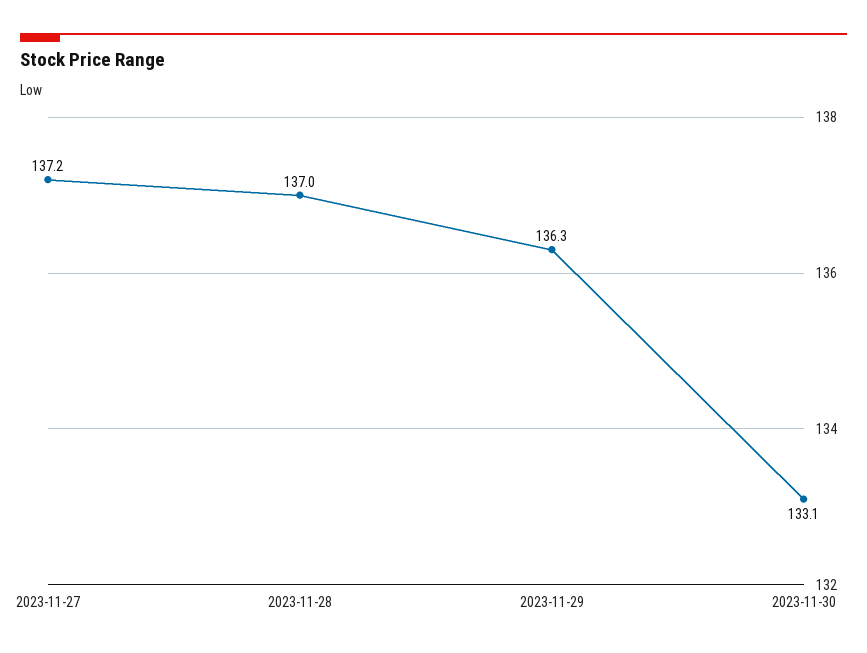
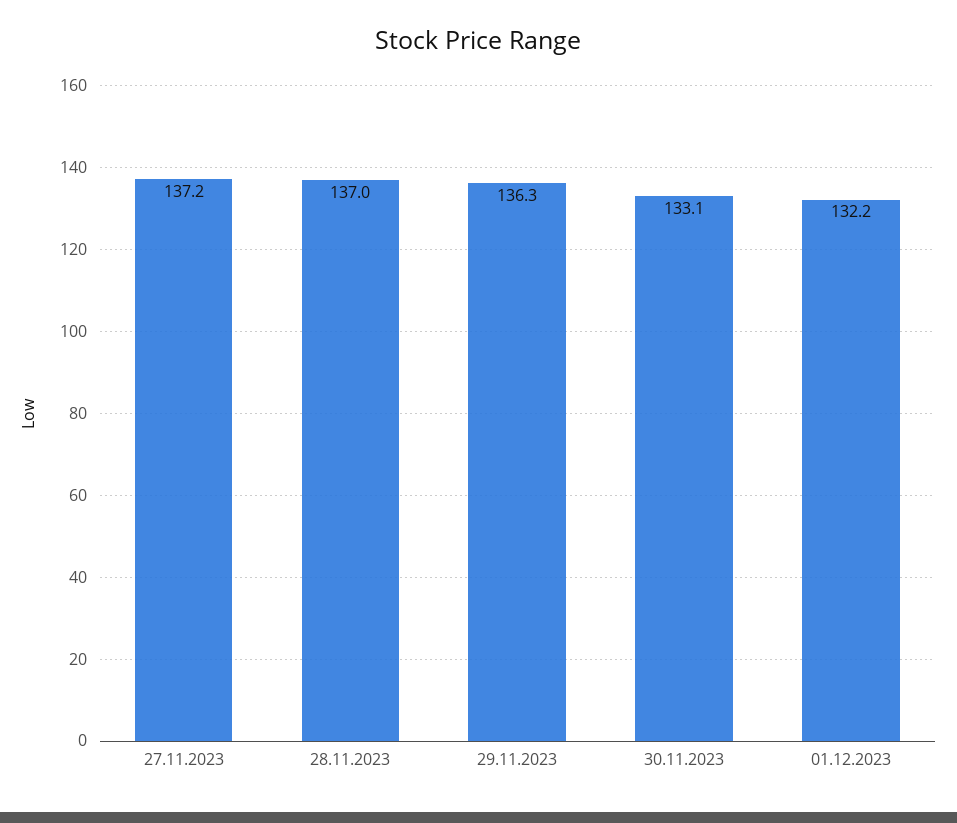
01.12.2023: none -> 132.2

